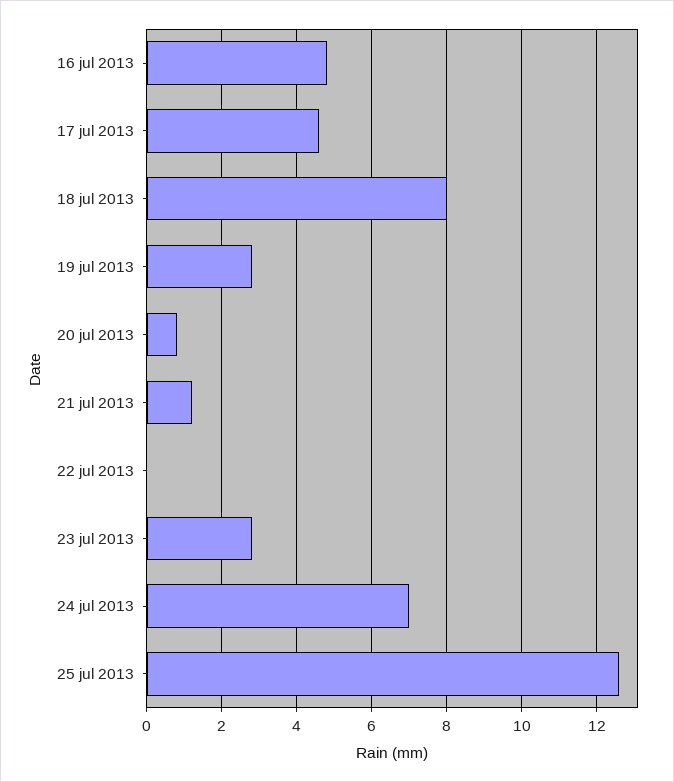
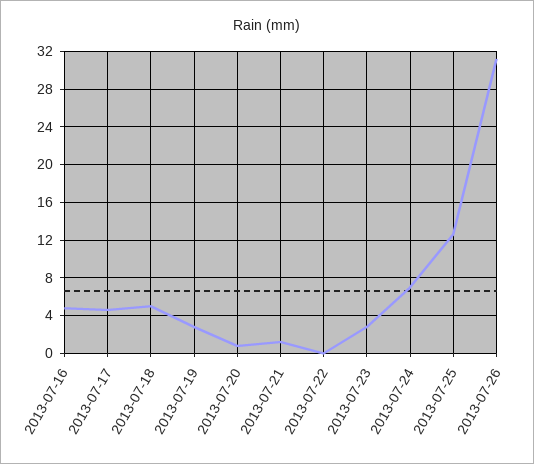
18 jul 2013: 8 -> 5
2013-07-26: none -> 31

